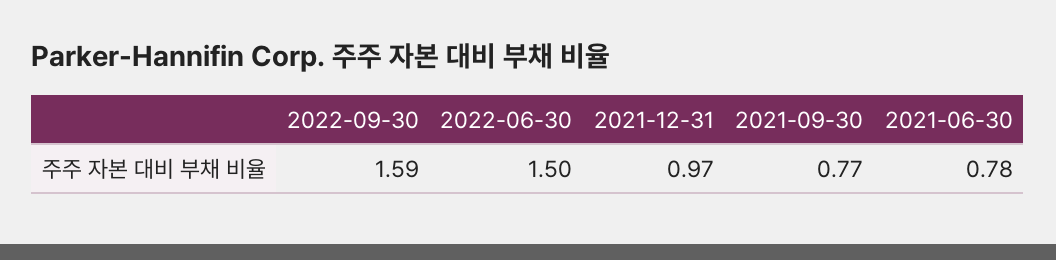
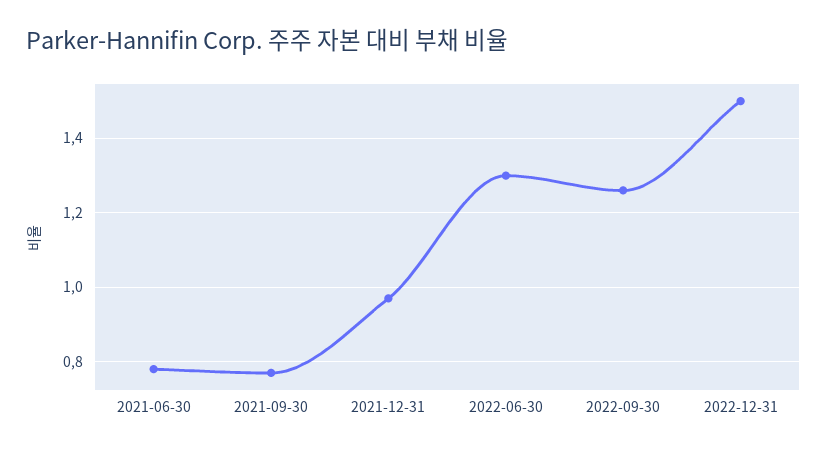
2022-09-30: 1.59 -> 1.25
2022-06-30: 1.5 -> 1.3
2022-12-31: none -> 1.5

